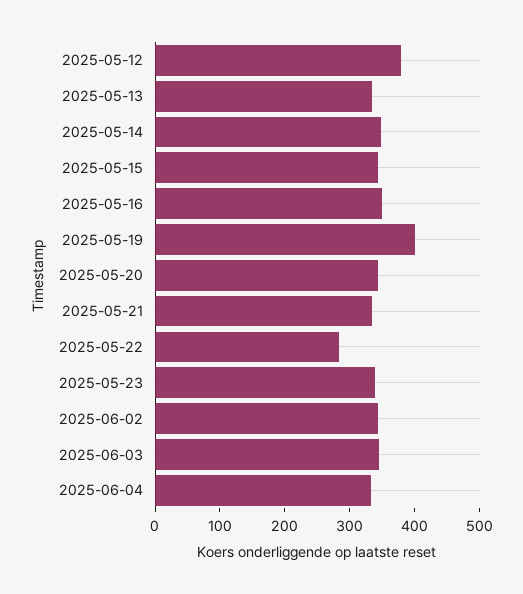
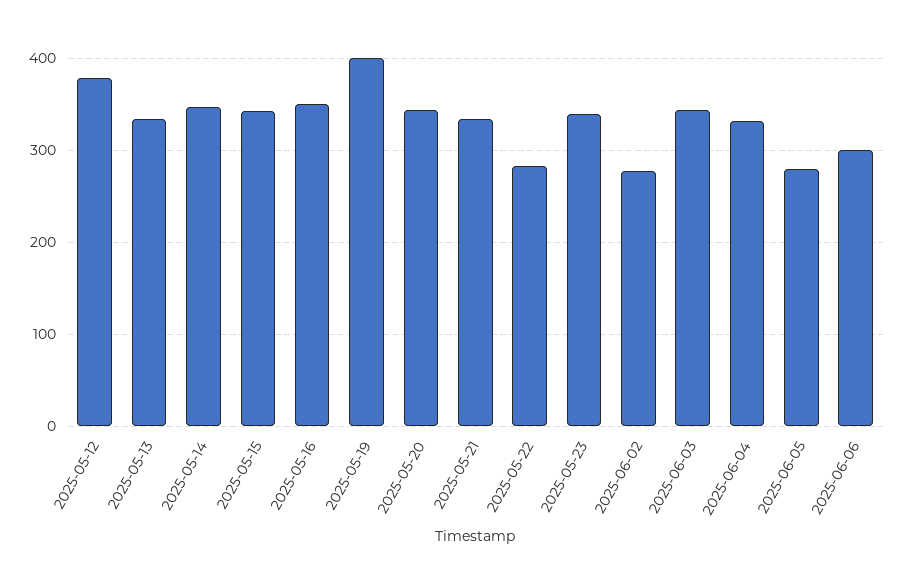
2025-06-02: 340 -> 280
2025-06-05: none -> 280
2025-06-06: none -> 300

